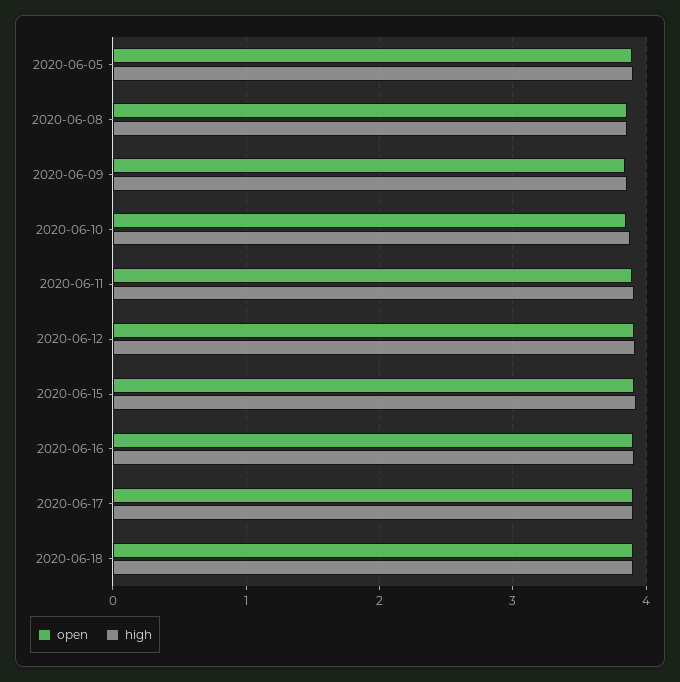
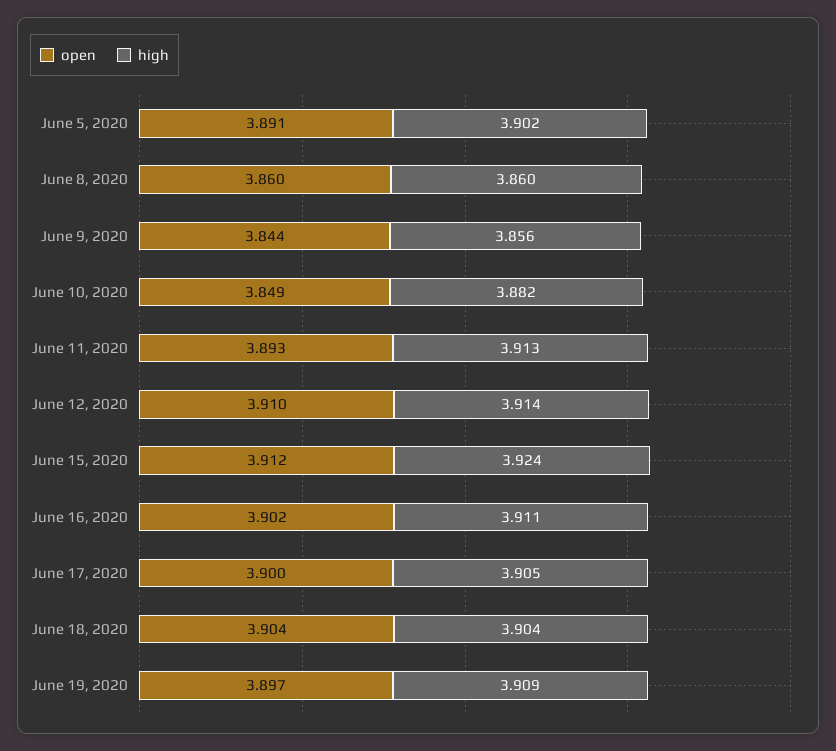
open, June 19, 2020: none -> 3.897
high, June 19, 2020: none -> 3.909

